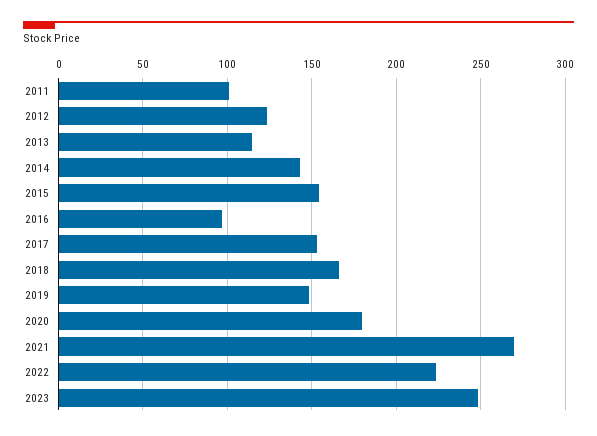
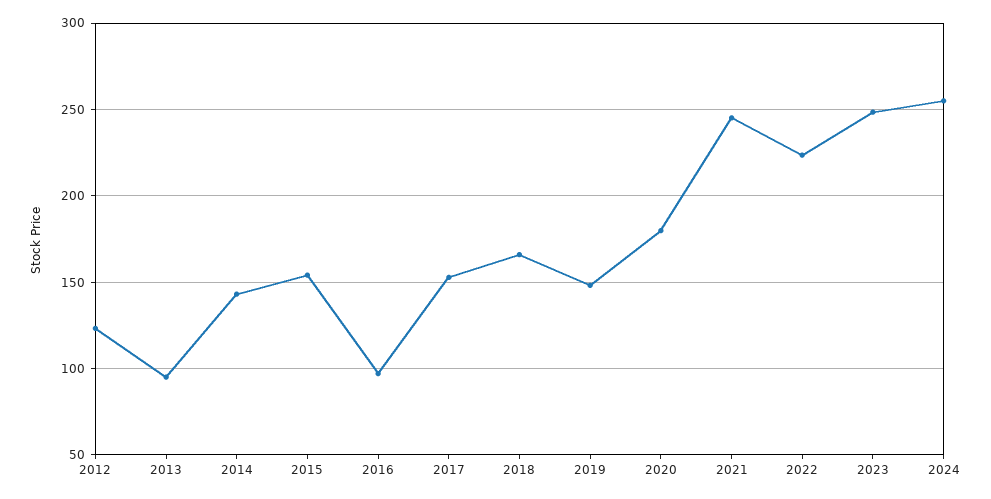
2011: 100 -> none
2013: 115 -> 95
2021: 270 -> 245
2024: none -> 255

